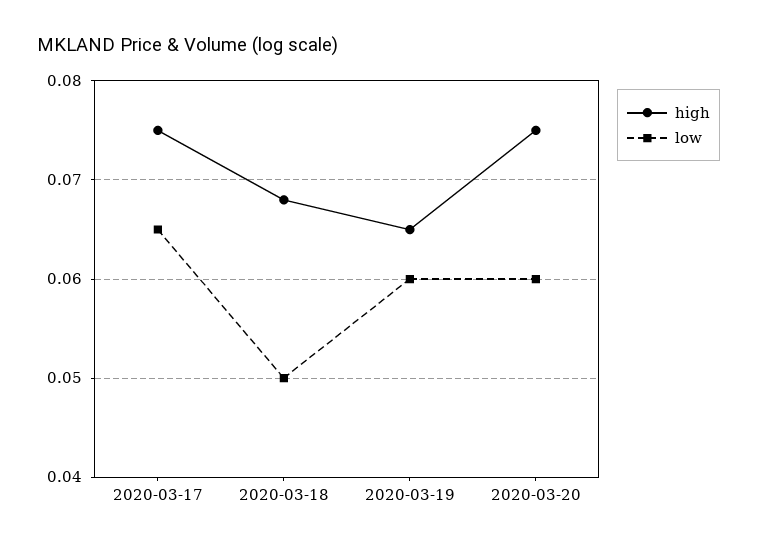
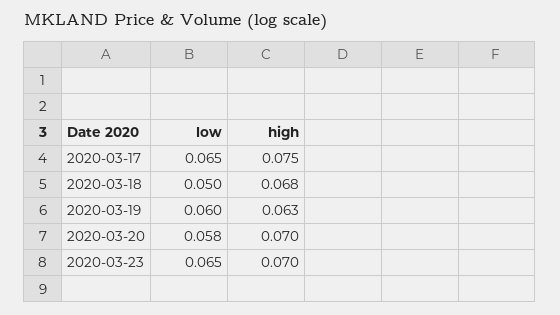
high, 2020-03-19: 0.065 -> 0.063
high, 2020-03-20: 0.075 -> 0.07
low, 2020-03-20: 0.06 -> 0.058
low, 2020-03-23: none -> 0.065
high, 2020-03-23: none -> 0.07

